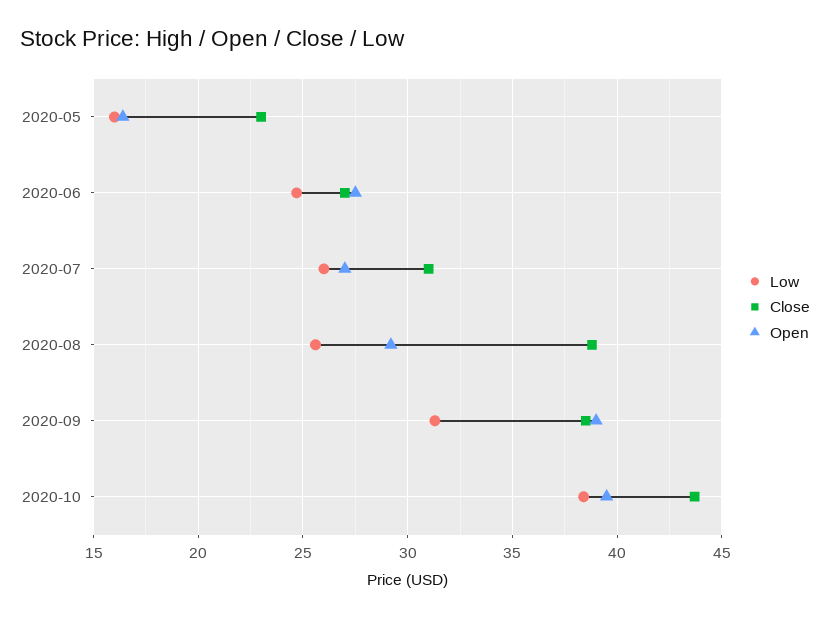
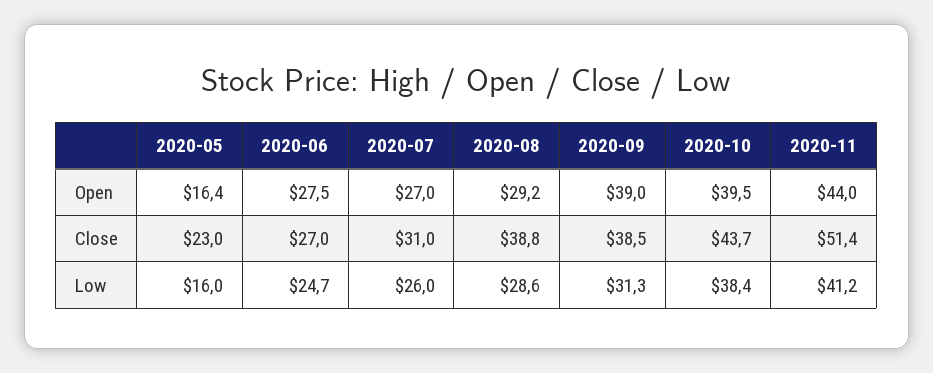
Low, 2020-08: 25.5 -> 28.6
Open, 2020-11: none -> 44
Close, 2020-11: none -> 51.4
Low, 2020-11: none -> 41.2

